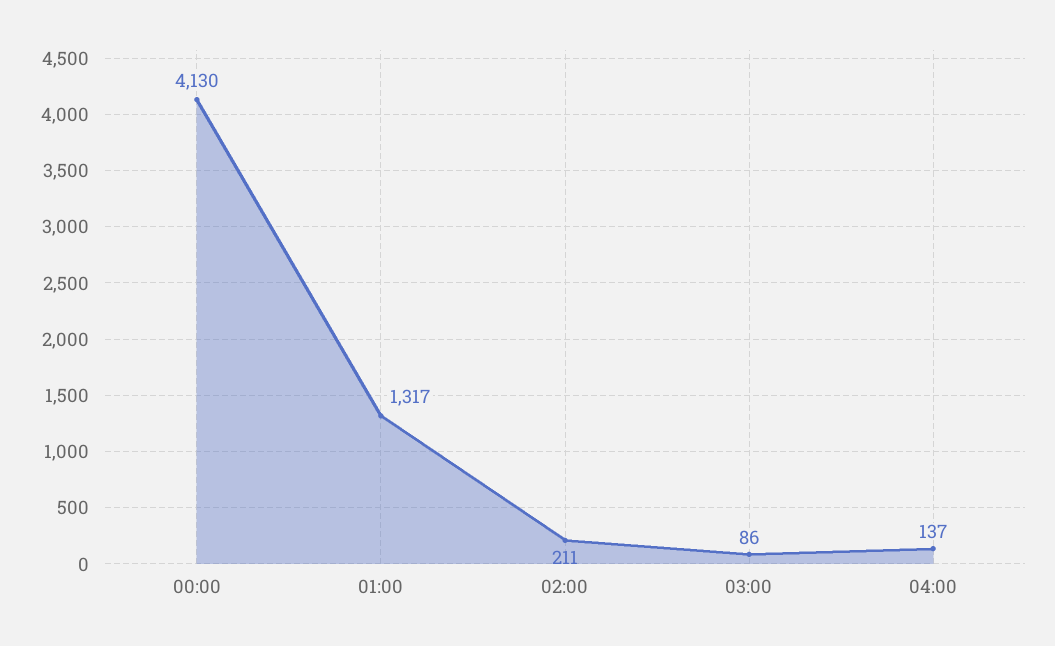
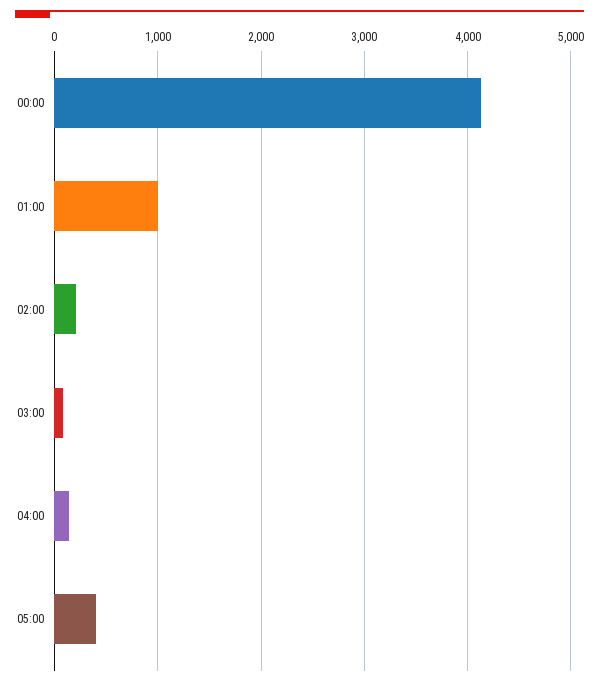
01:00: 1317 -> 1000
05:00: none -> 400

